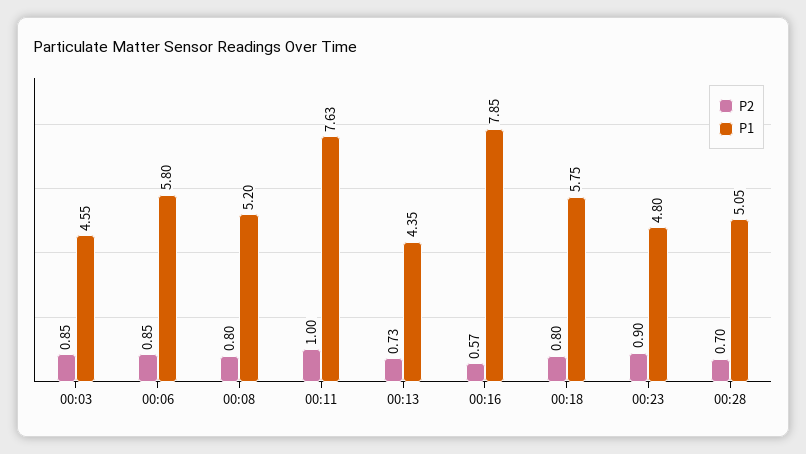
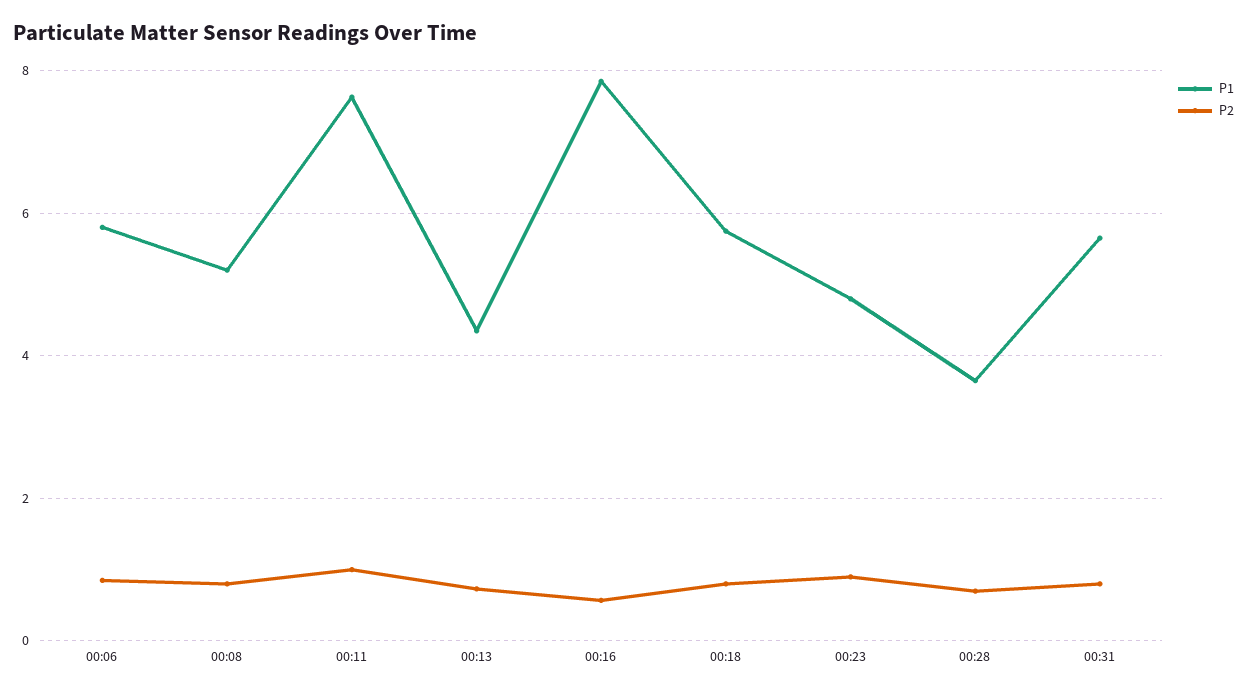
P2, 00:03: 0.85 -> none
P1, 00:03: 4.55 -> none
P1, 00:28: 5.05 -> 3.6
P1, 00:31: none -> 5.6
P2, 00:31: none -> 0.8

